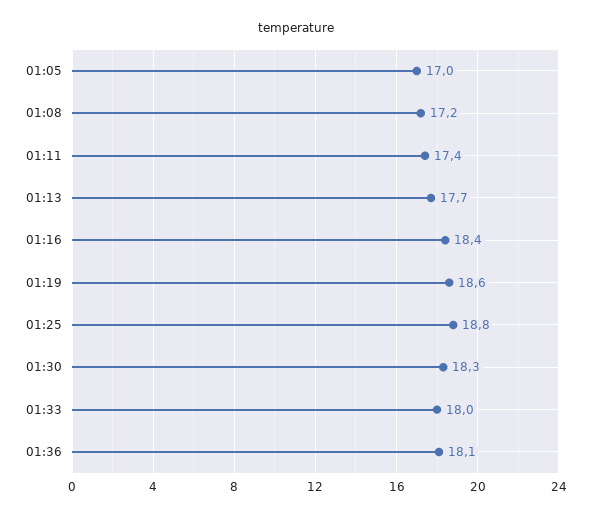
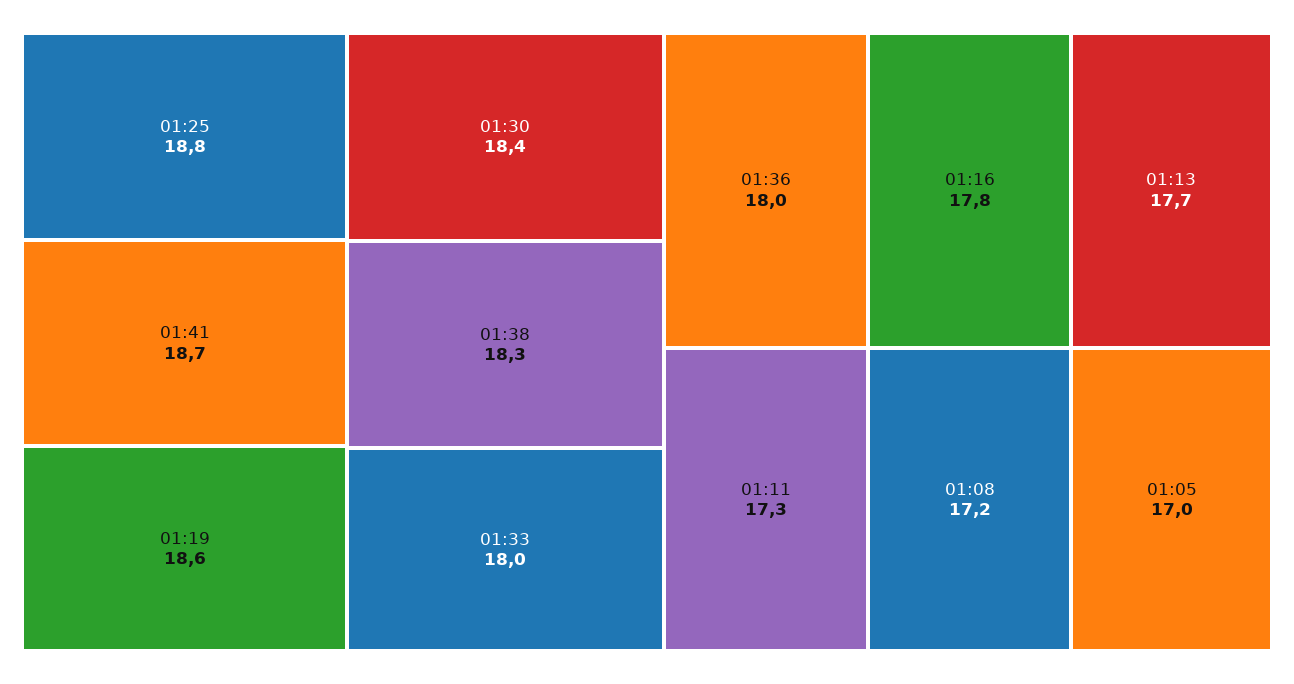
01:11: 17.4 -> 17.3
01:16: 18.4 -> 17.8
01:30: 18.3 -> 18.4
01:36: 18.1 -> 18
01:41: none -> 18.7
01:38: none -> 18.3

